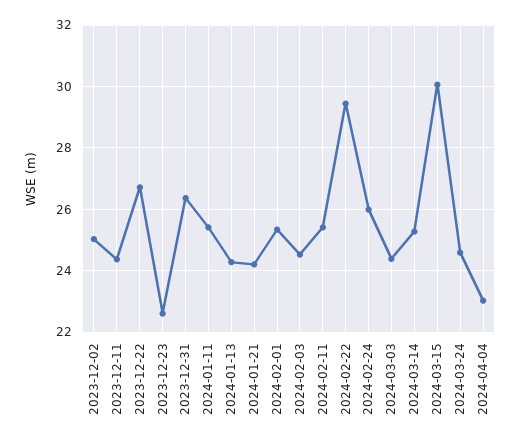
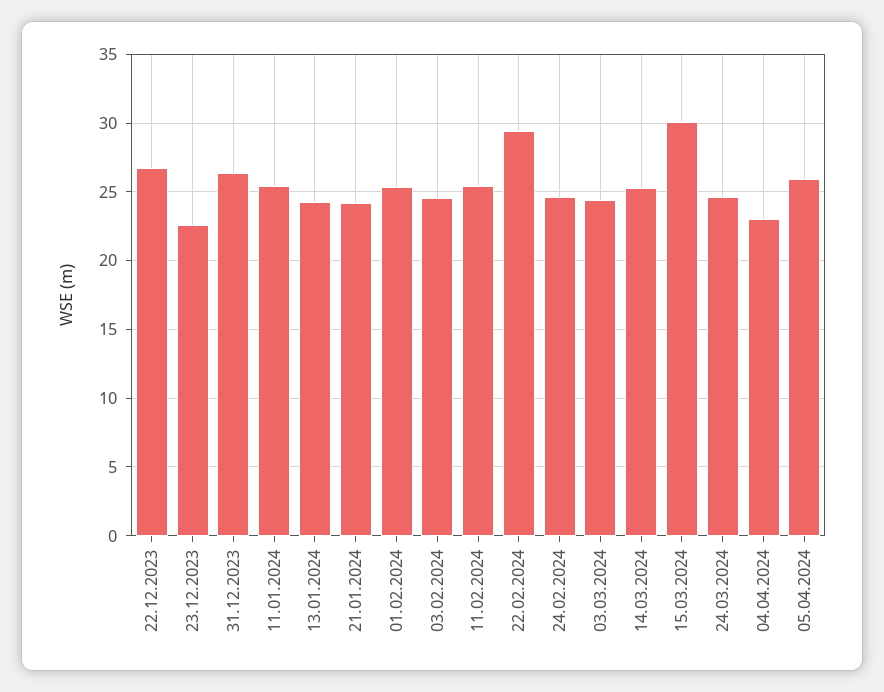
2023-12-02: 25 -> none
2023-12-11: 24.4 -> none
2024-02-24: 26 -> 24.5
05.04.2024: none -> 26

